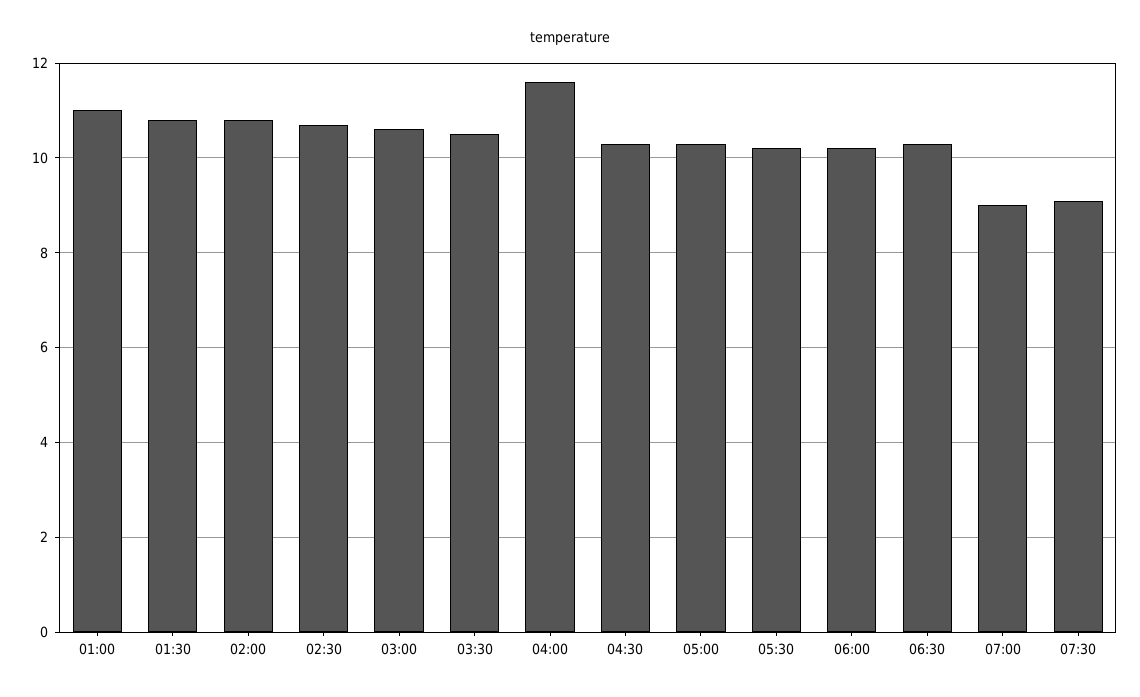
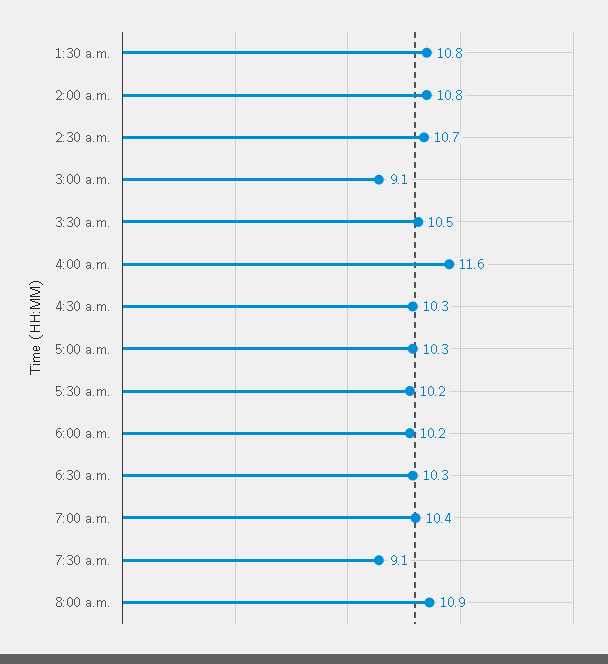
01:00: 11 -> none
03:00: 10.5 -> 9.1
07:00: 9 -> 10.4
8:00 a.m.: none -> 10.9

